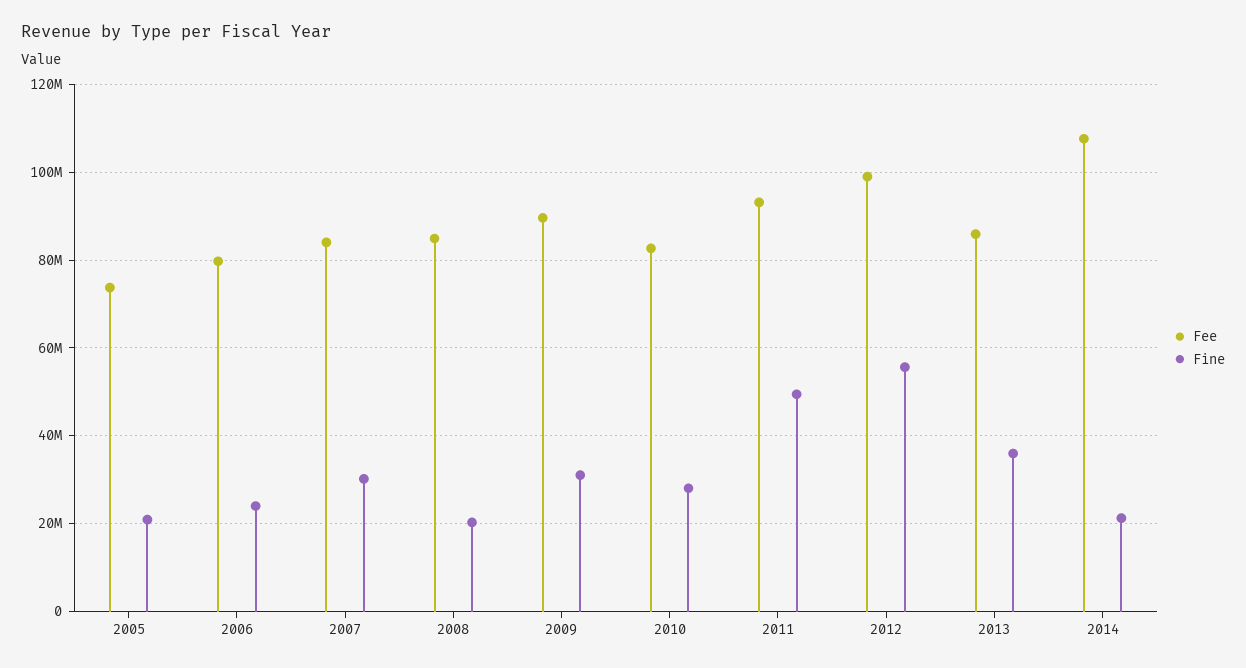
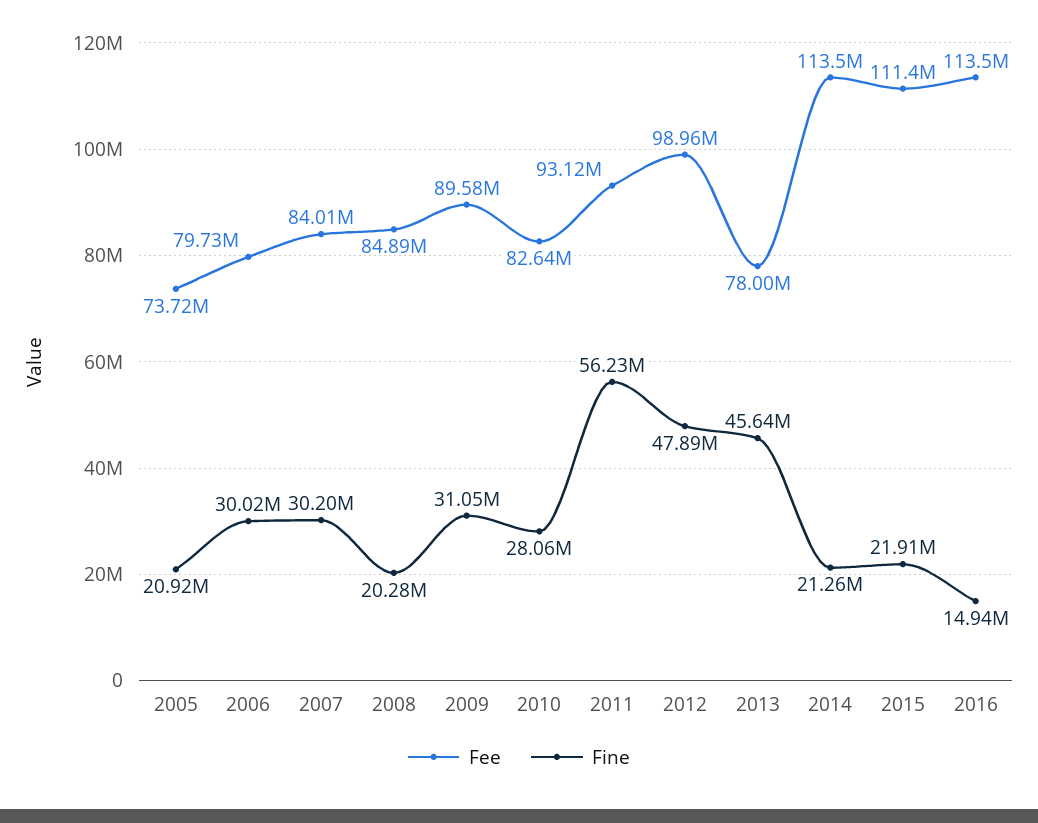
Fine, 2006: 24000000 -> 30020000
Fine, 2011: 50000000 -> 56230000
Fine, 2012: 56000000 -> 47890000
Fee, 2013: 86000000 -> 78000000
Fine, 2013: 36000000 -> 45640000
Fee, 2014: 108000000 -> 113500000
Fee, 2015: none -> 111400000
Fine, 2015: none -> 21910000
Fee, 2016: none -> 113500000
Fine, 2016: none -> 14940000

